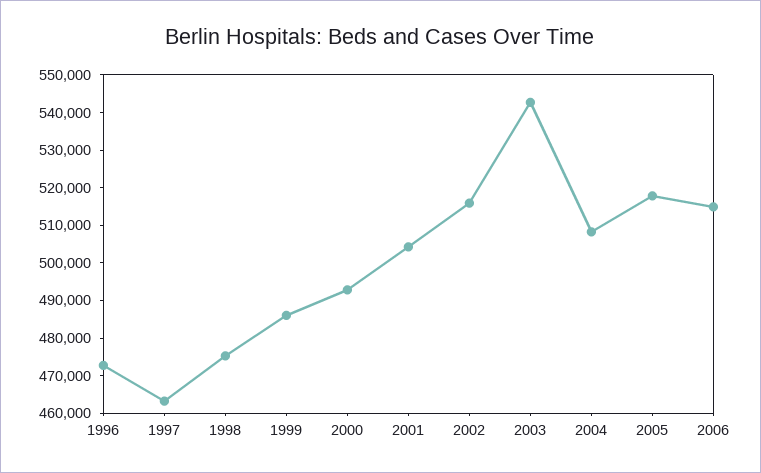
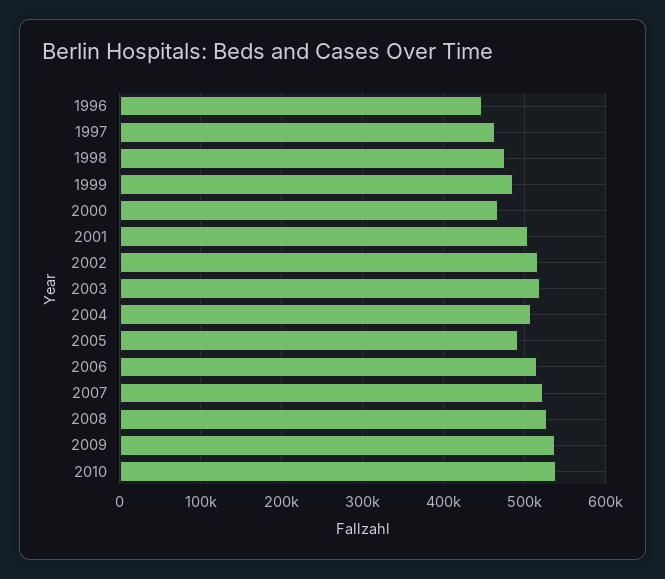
1996: 472500 -> 450000
2000: 492500 -> 470000
2003: 542500 -> 520000
2005: 517500 -> 490000
2007: none -> 520000
2008: none -> 530000
2009: none -> 540000
2010: none -> 540000

